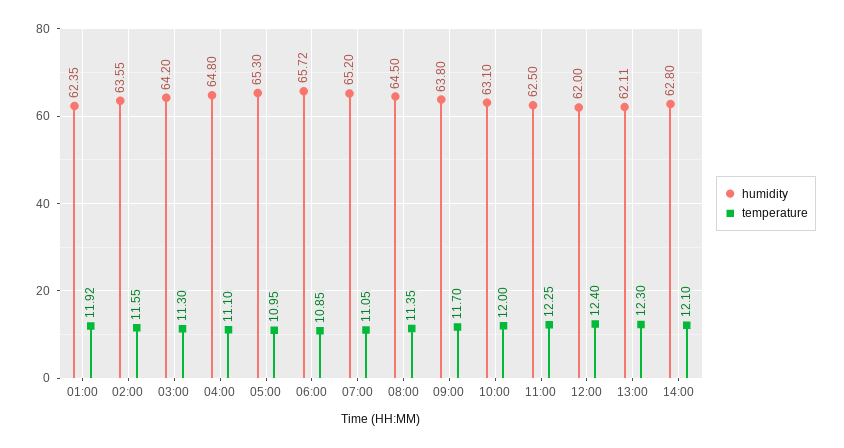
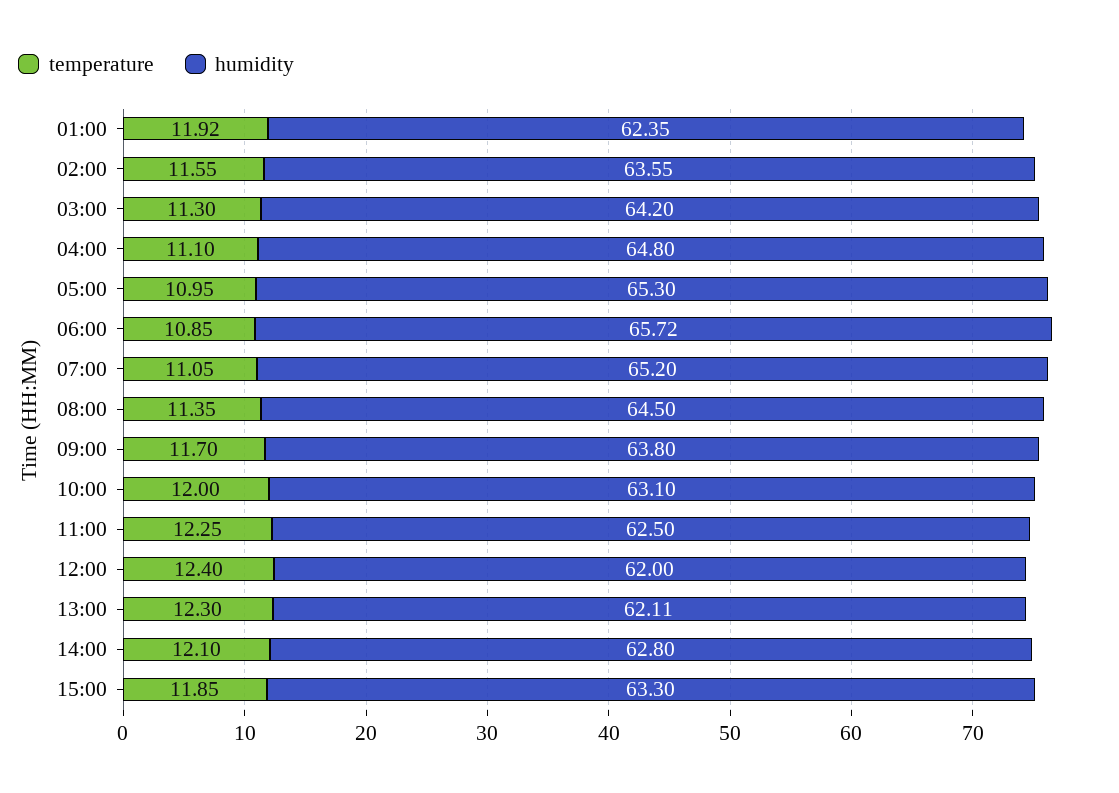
temperature, 15:00: none -> 11.85
humidity, 15:00: none -> 63.3

